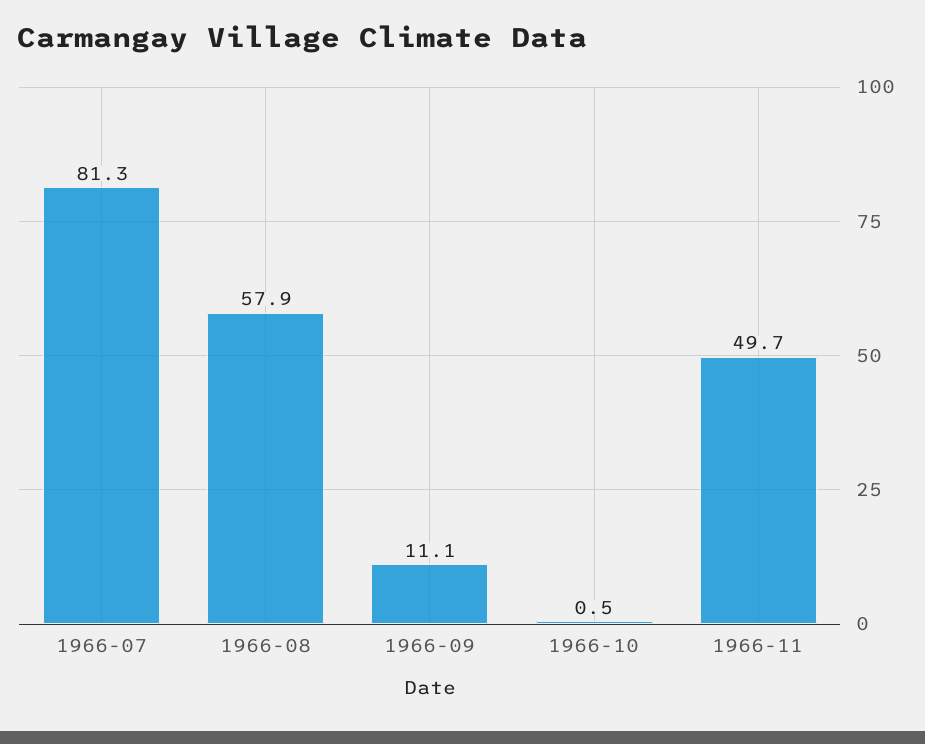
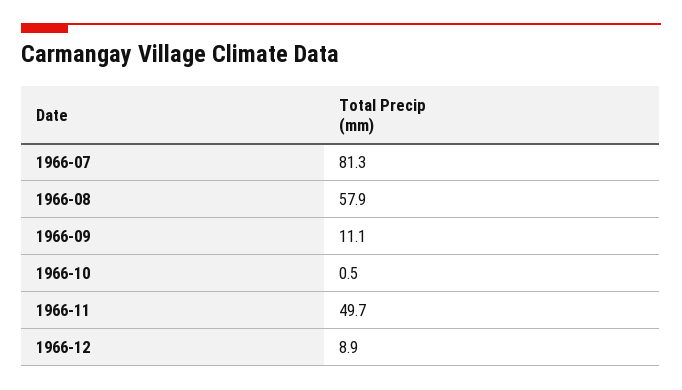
1966-12: none -> 8.9

